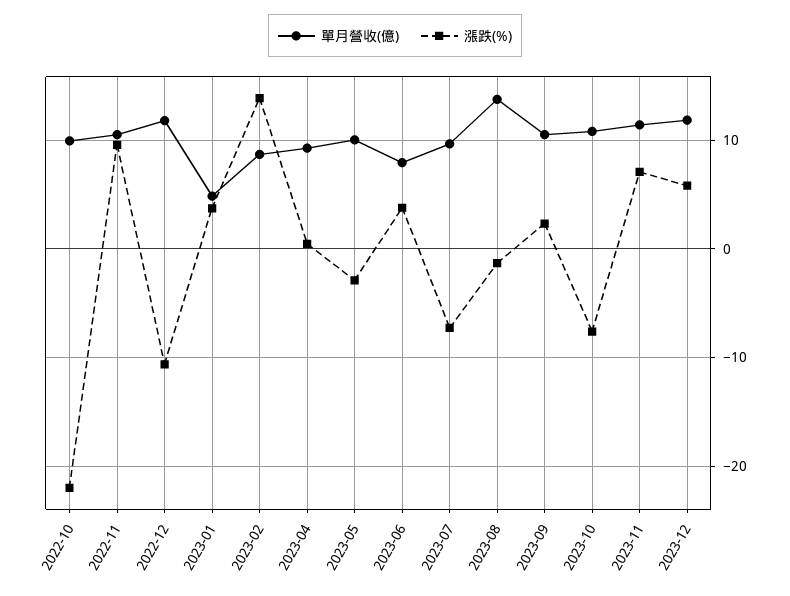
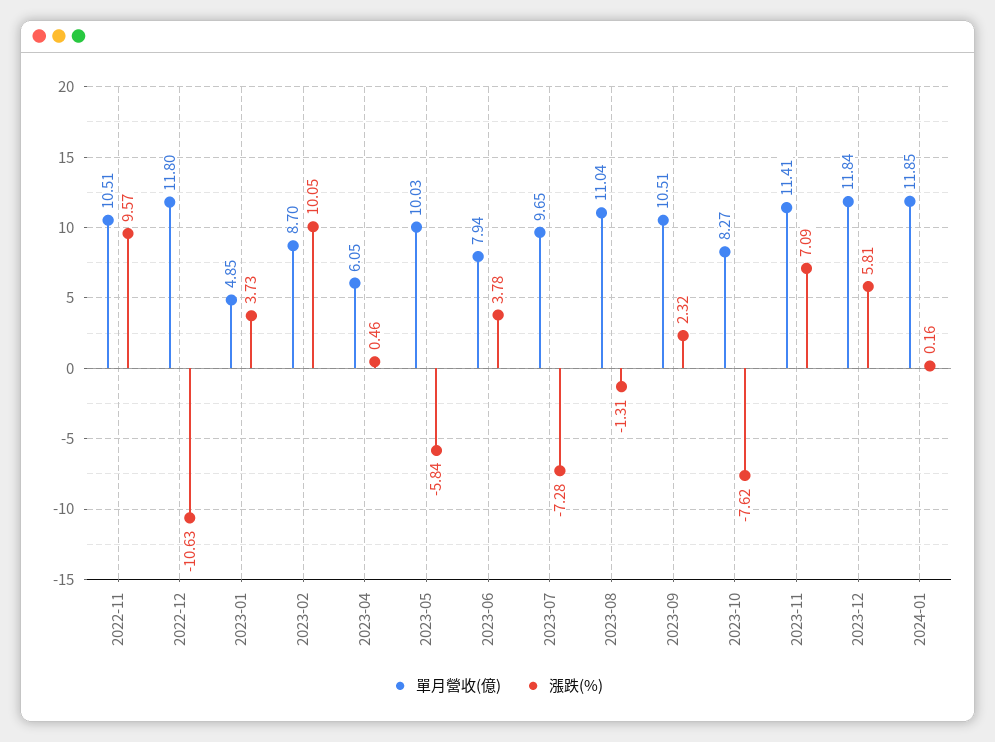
單月營收(億), 2022-10: 10 -> none
漲跌(%), 2022-10: -22 -> none
漲跌(%), 2023-02: 14 -> 10.05
單月營收(億), 2023-04: 9 -> 6.05
漲跌(%), 2023-05: -3 -> -5.84
單月營收(億), 2023-08: 14 -> 11.04
單月營收(億), 2023-10: 11 -> 8.27
單月營收(億), 2024-01: none -> 11.85
漲跌(%), 2024-01: none -> 0.16

